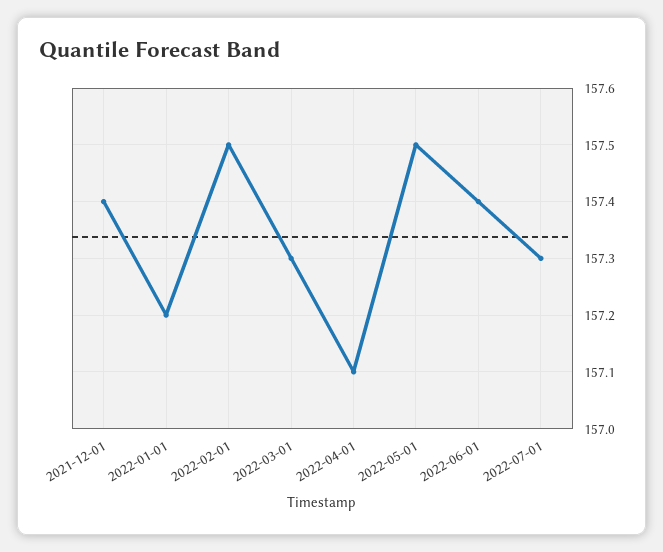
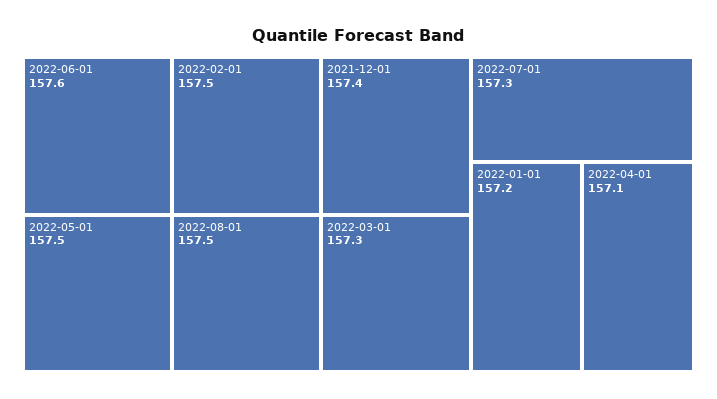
2022-06-01: 157.4 -> 157.6
2022-08-01: none -> 157.5

